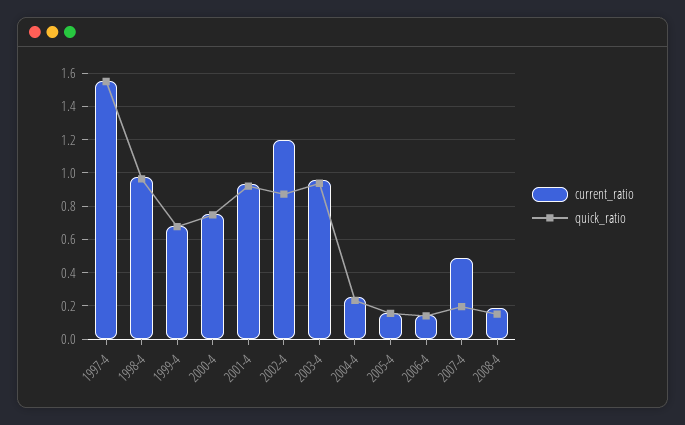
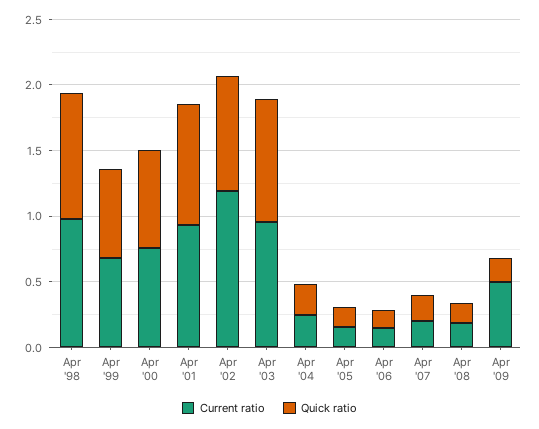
current_ratio, 1997-4: 1.55 -> none
quick_ratio, 1997-4: 1.55 -> none
current_ratio, 2007-4: 0.5 -> 0.2
current_ratio, Apr '09: none -> 0.5
quick_ratio, Apr '09: none -> 0.2

